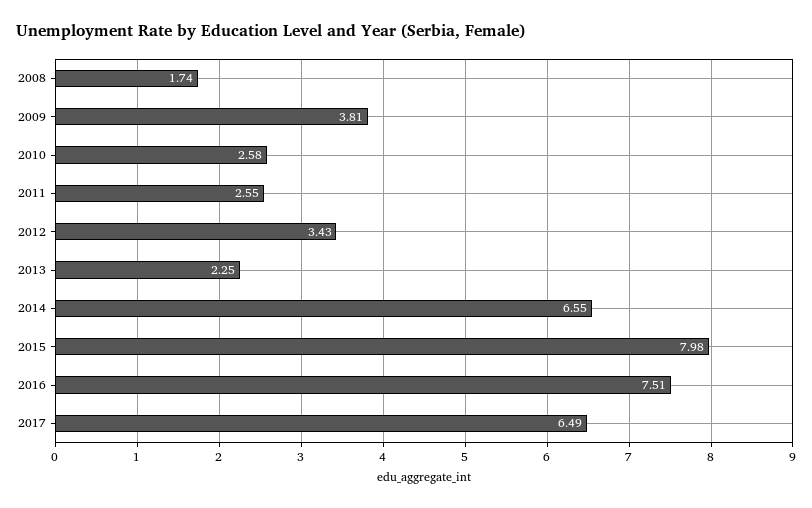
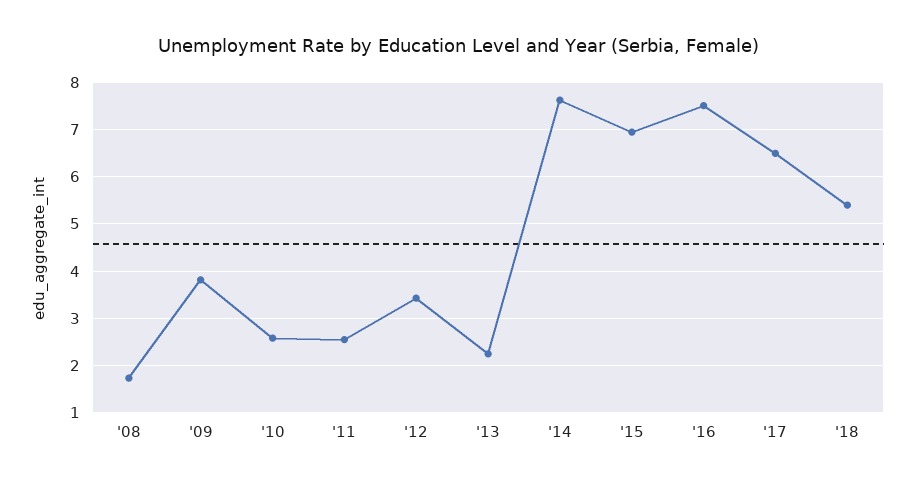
2014: 6.55 -> 7.6
2015: 7.98 -> 7
'18: none -> 5.4

